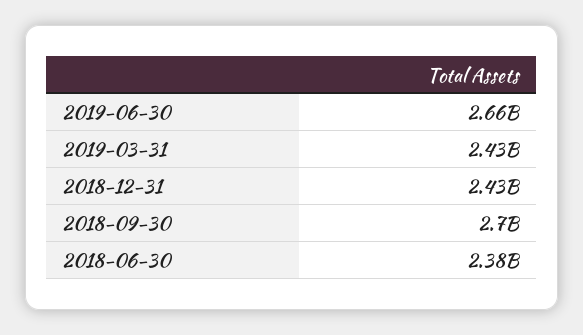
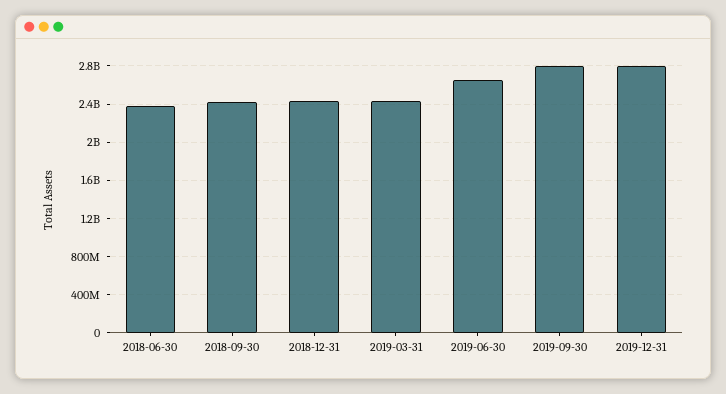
2018-09-30: 2700000000 -> 2400000000
2019-09-30: none -> 2800000000
2019-12-31: none -> 2800000000

